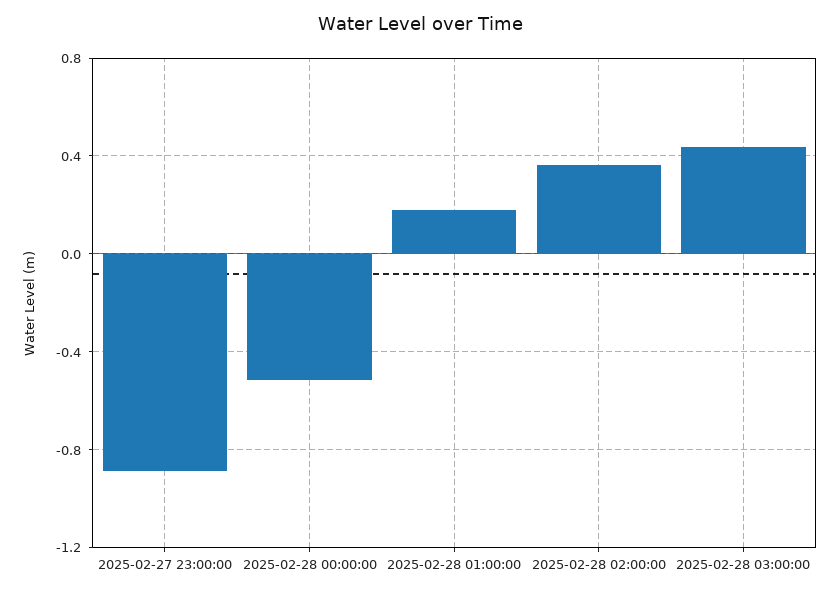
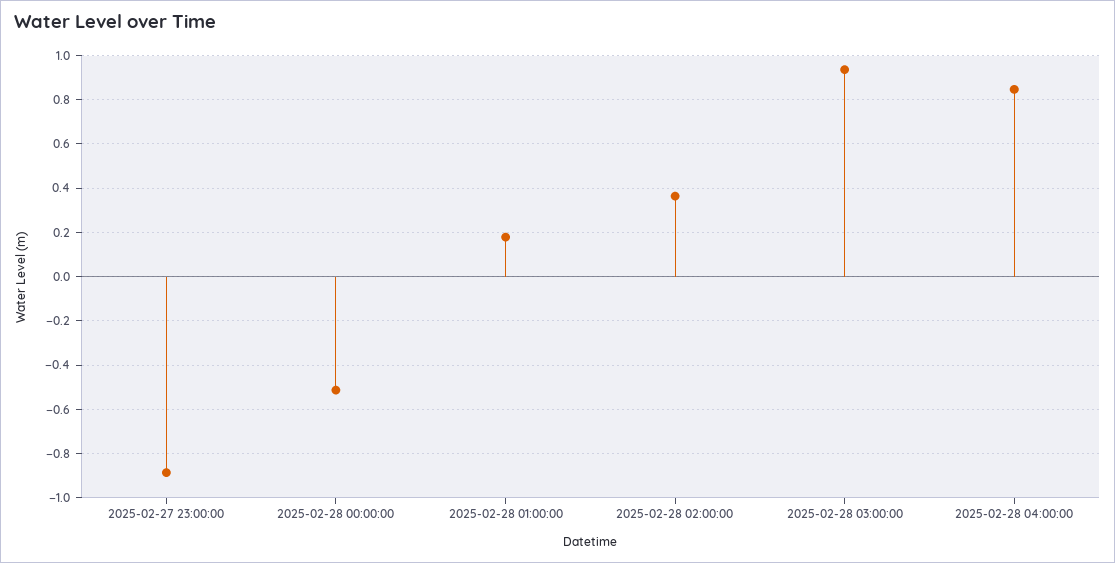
2025-02-28 03:00:00: 0.45 -> 0.95
2025-02-28 04:00:00: none -> 0.85

